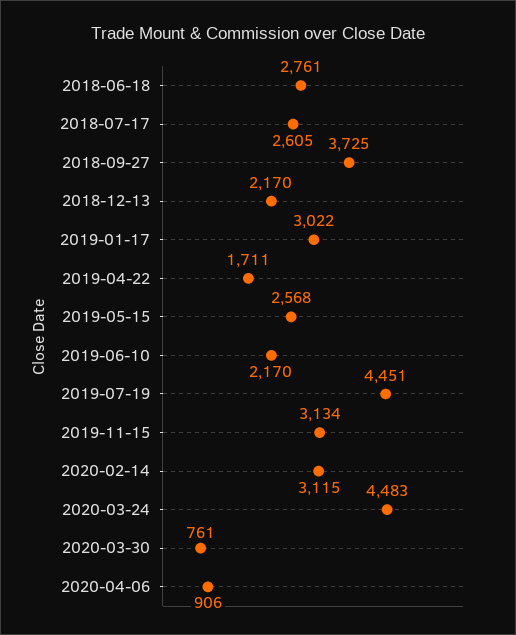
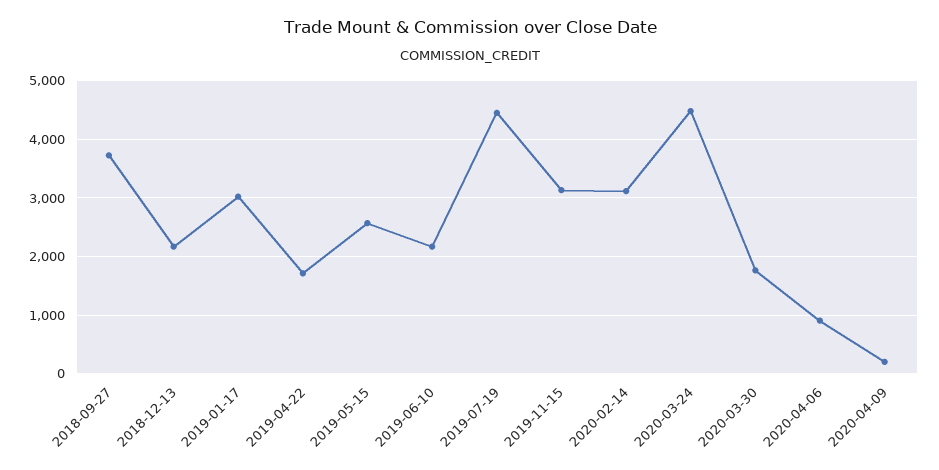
2018-06-18: 2761 -> none
2018-07-17: 2605 -> none
2020-03-30: 761 -> 1800
2020-04-09: none -> 200

